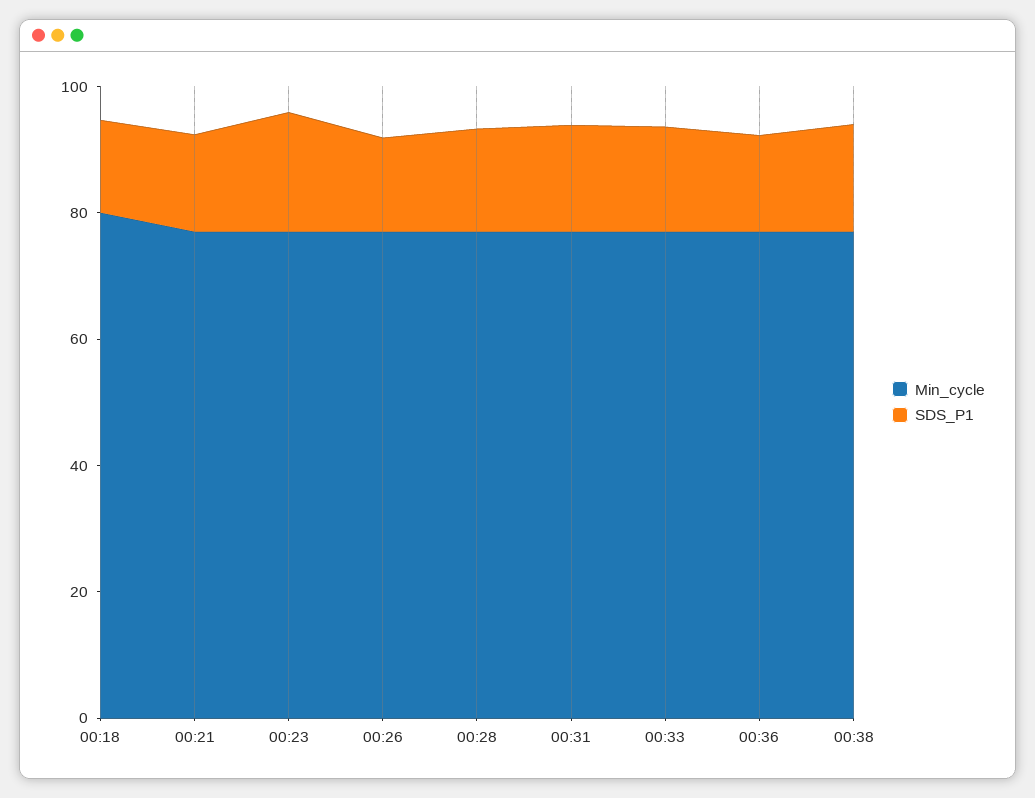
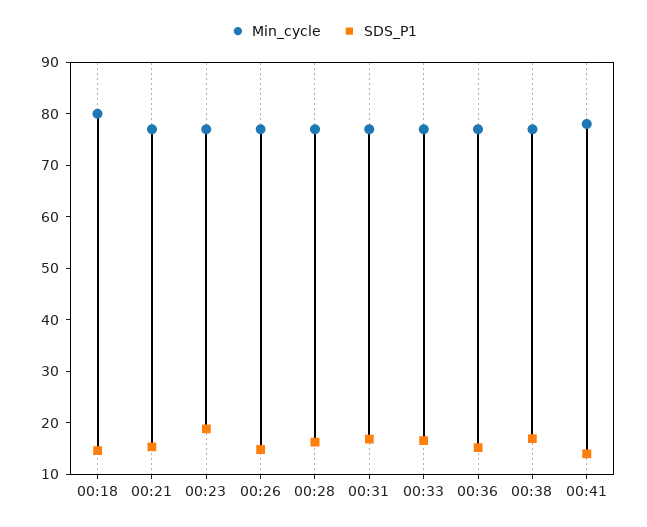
Min_cycle, 00:41: none -> 78
SDS_P1, 00:41: none -> 14

